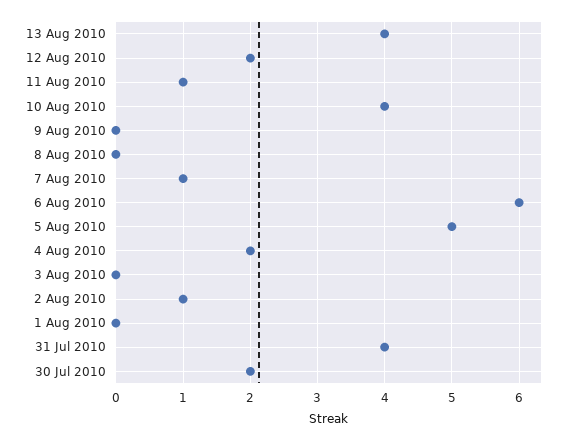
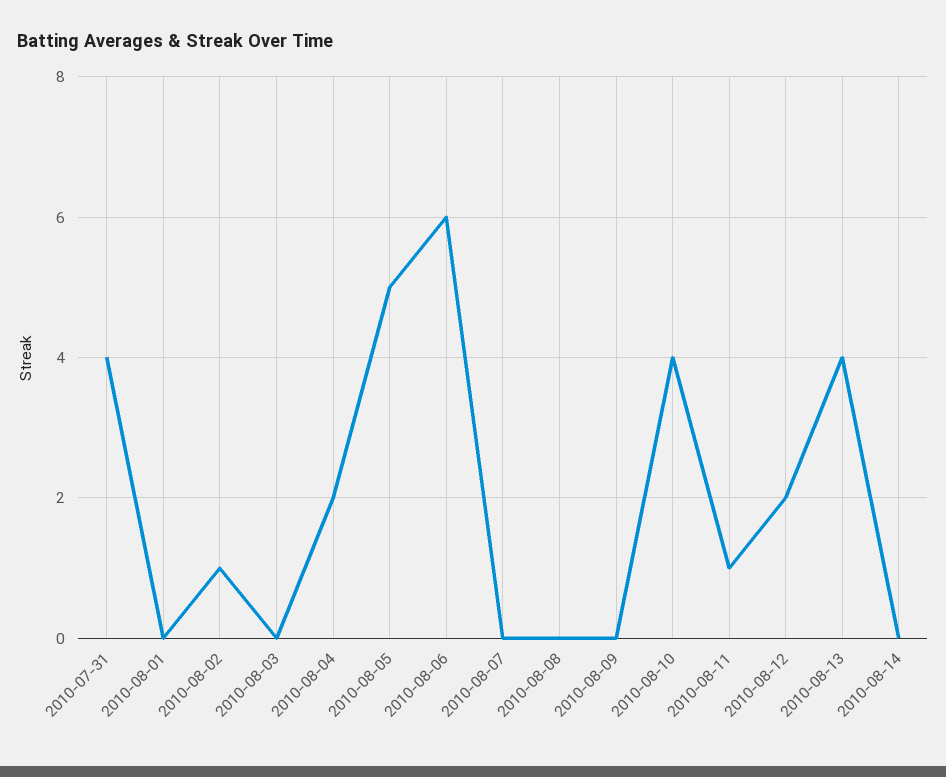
7 Aug 2010: 1 -> 0
30 Jul 2010: 2 -> none
2010-08-14: none -> 0

